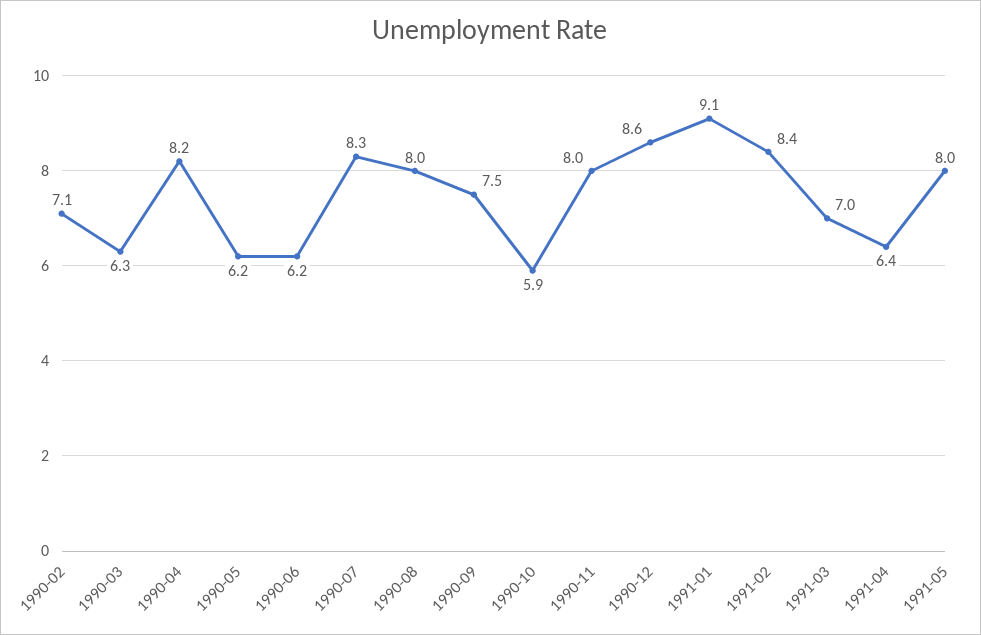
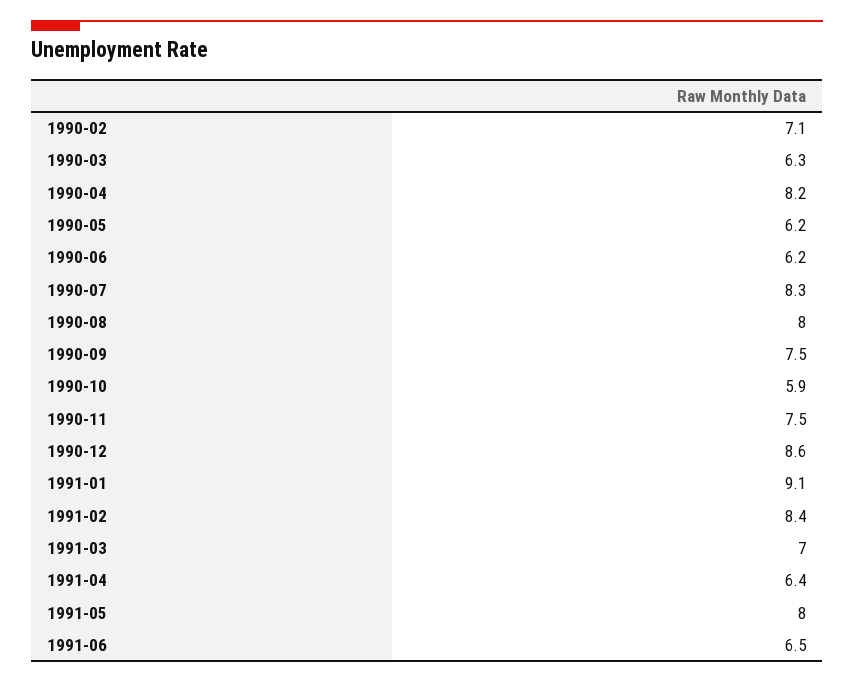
1990-11: 8 -> 7.5
1991-06: none -> 6.5

